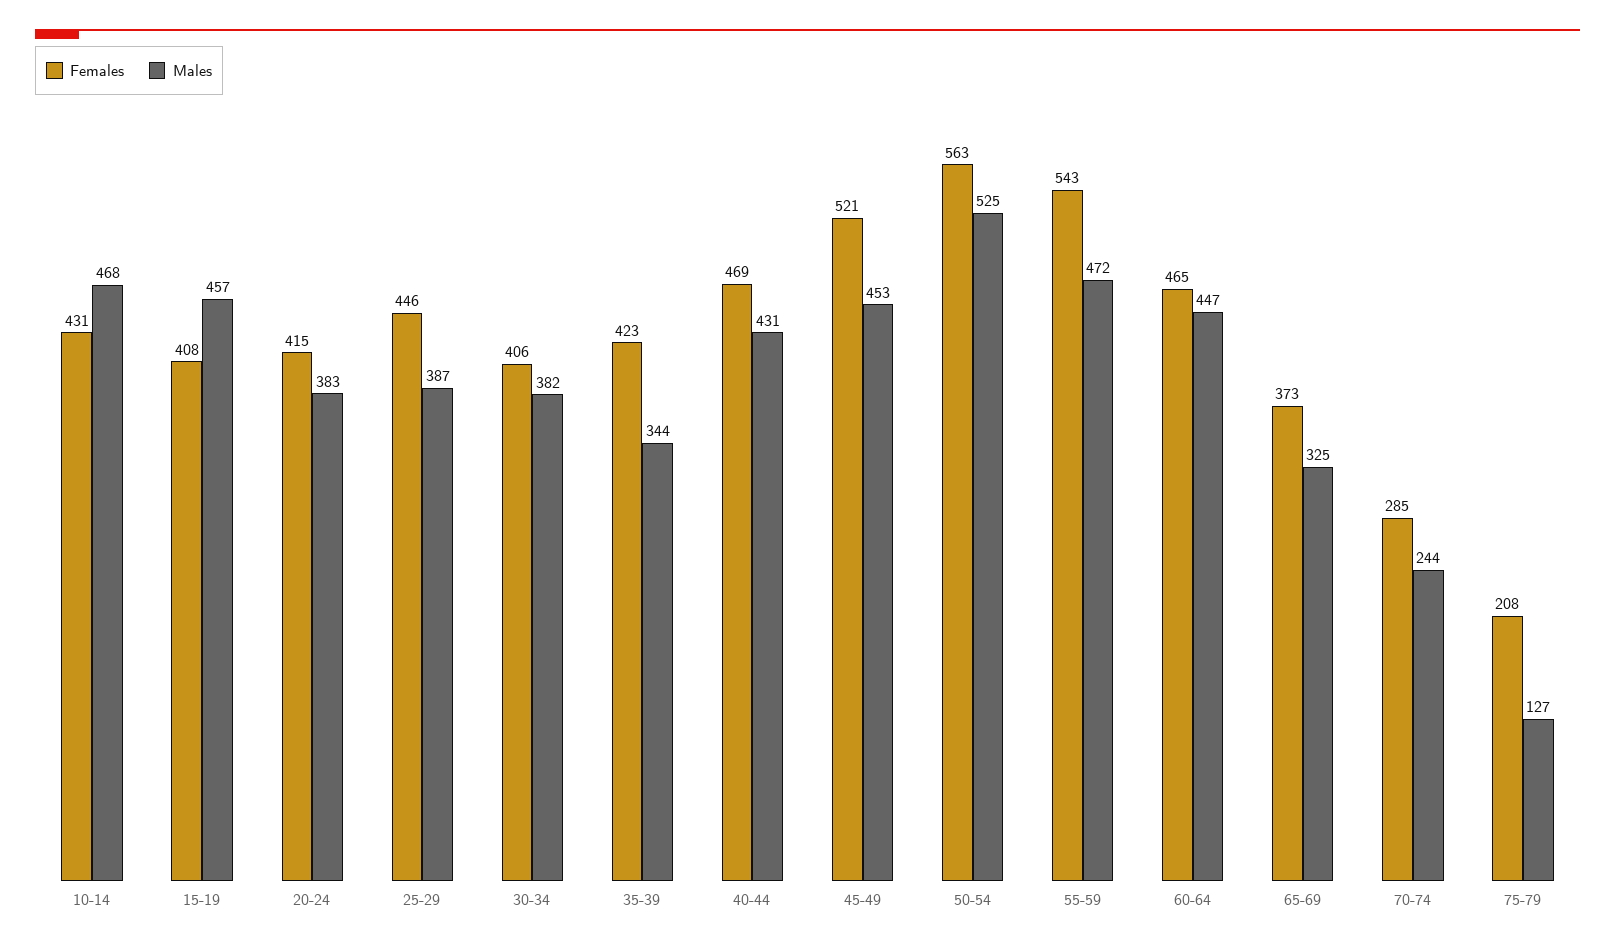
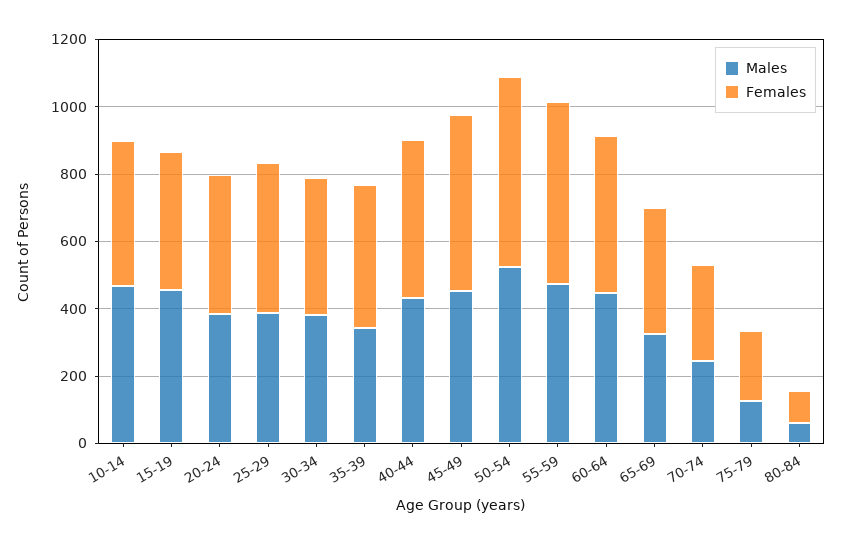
Males, 80-84: none -> 50
Females, 80-84: none -> 100

